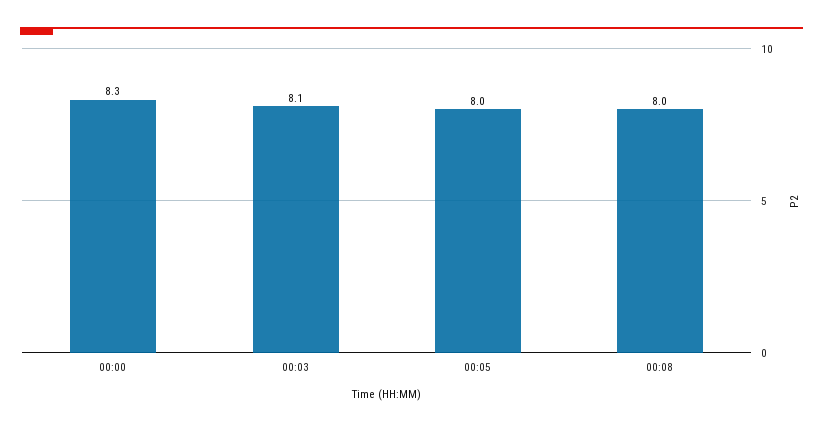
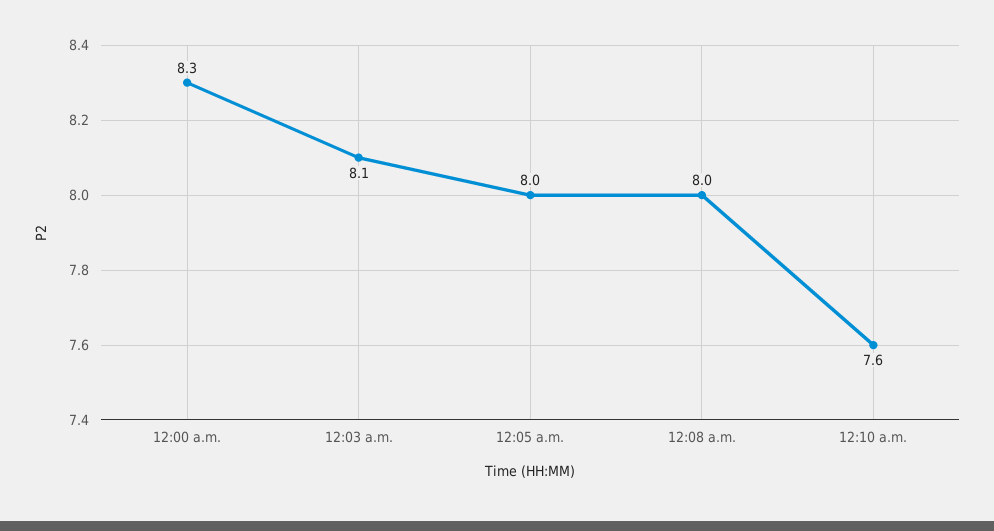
12:10 a.m.: none -> 7.6

